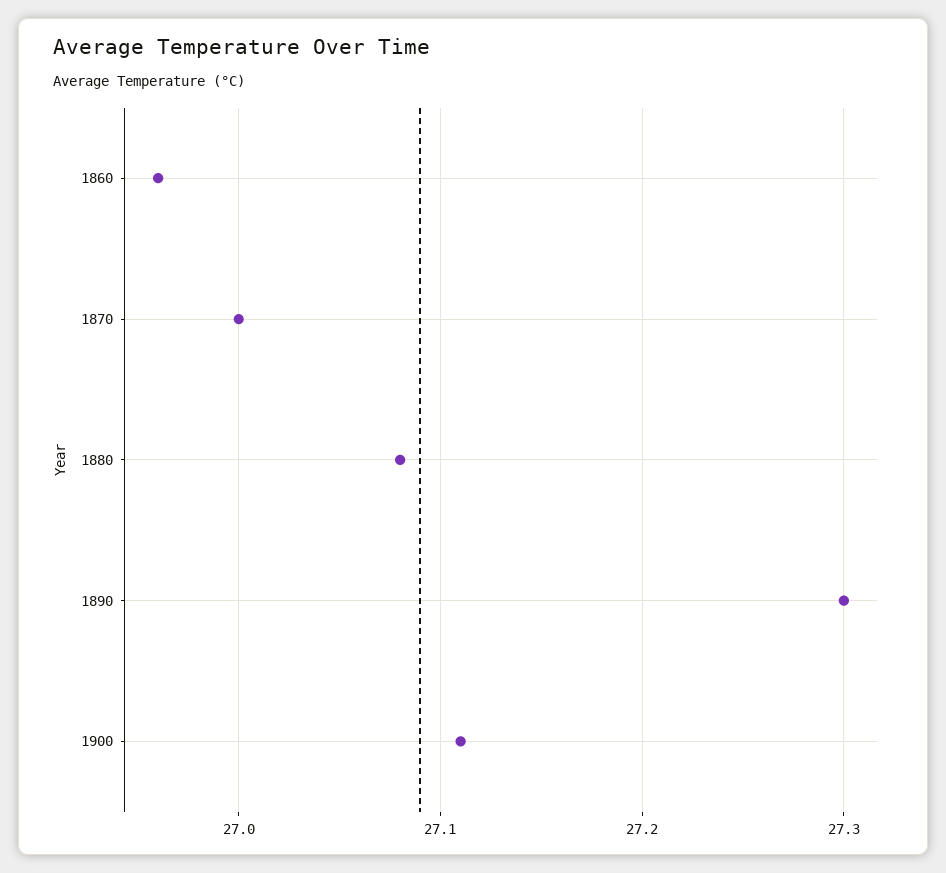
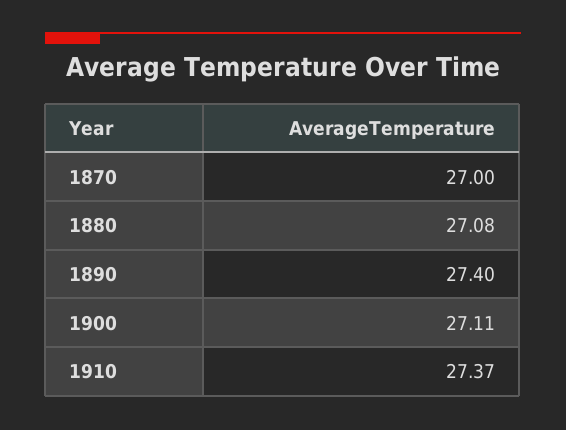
1860: 26.96 -> none
1890: 27.3 -> 27.4
1910: none -> 27.37

